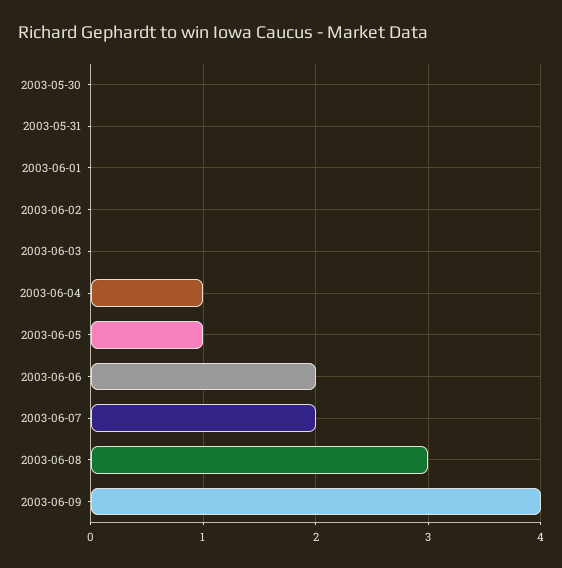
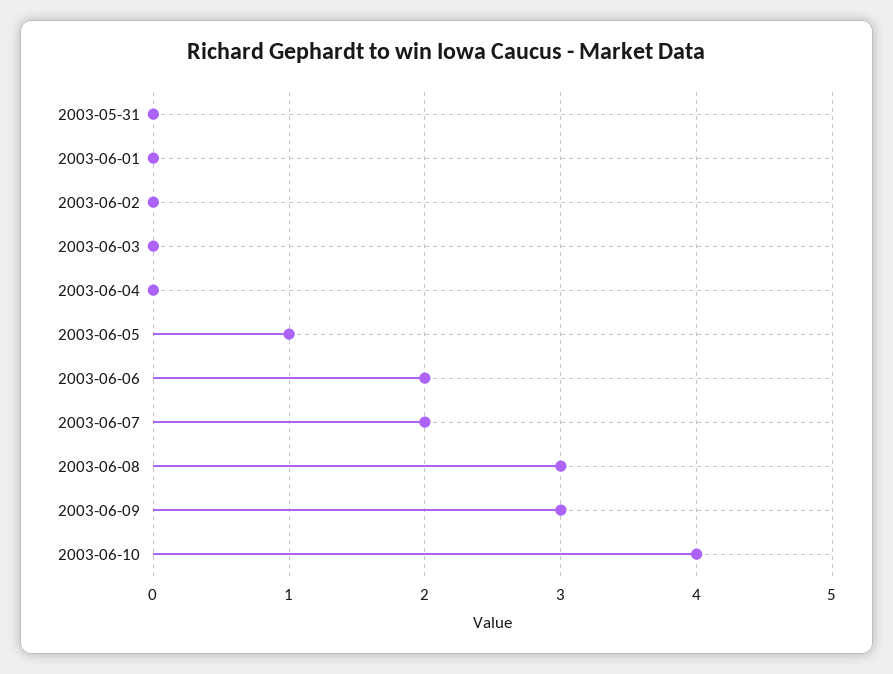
2003-05-30: 0 -> none
2003-06-04: 1 -> 0
2003-06-09: 4 -> 3
2003-06-10: none -> 4

